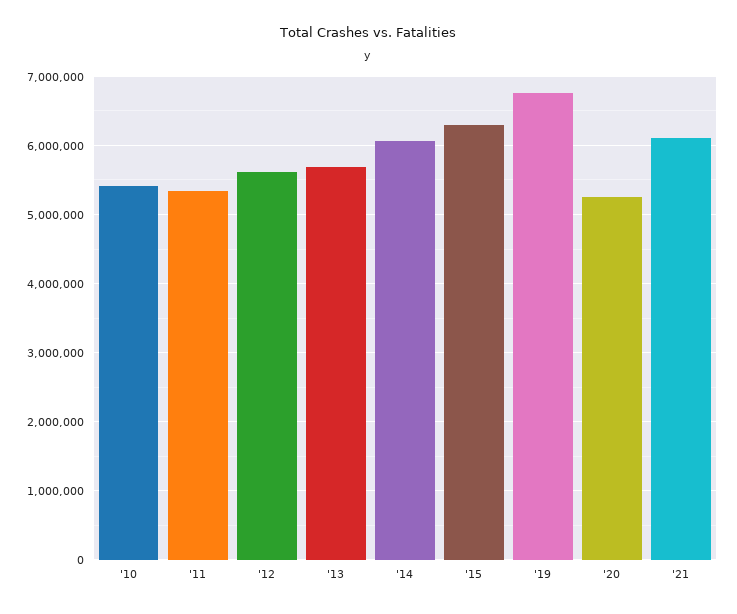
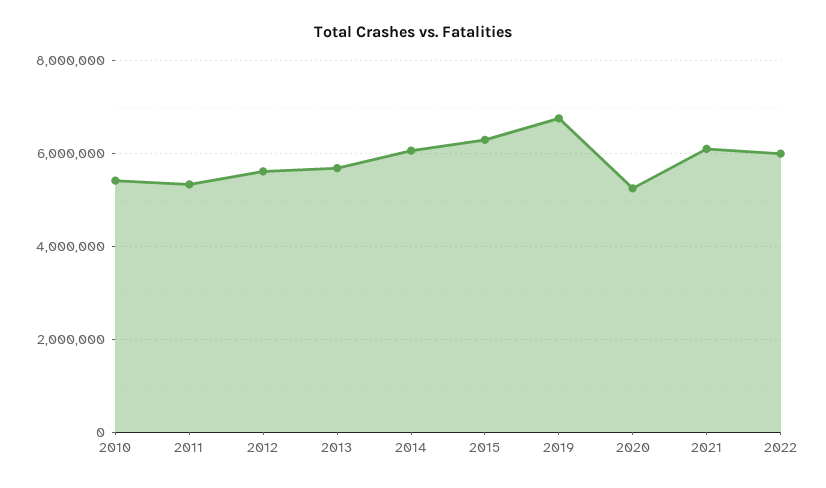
2022: none -> 6000000

